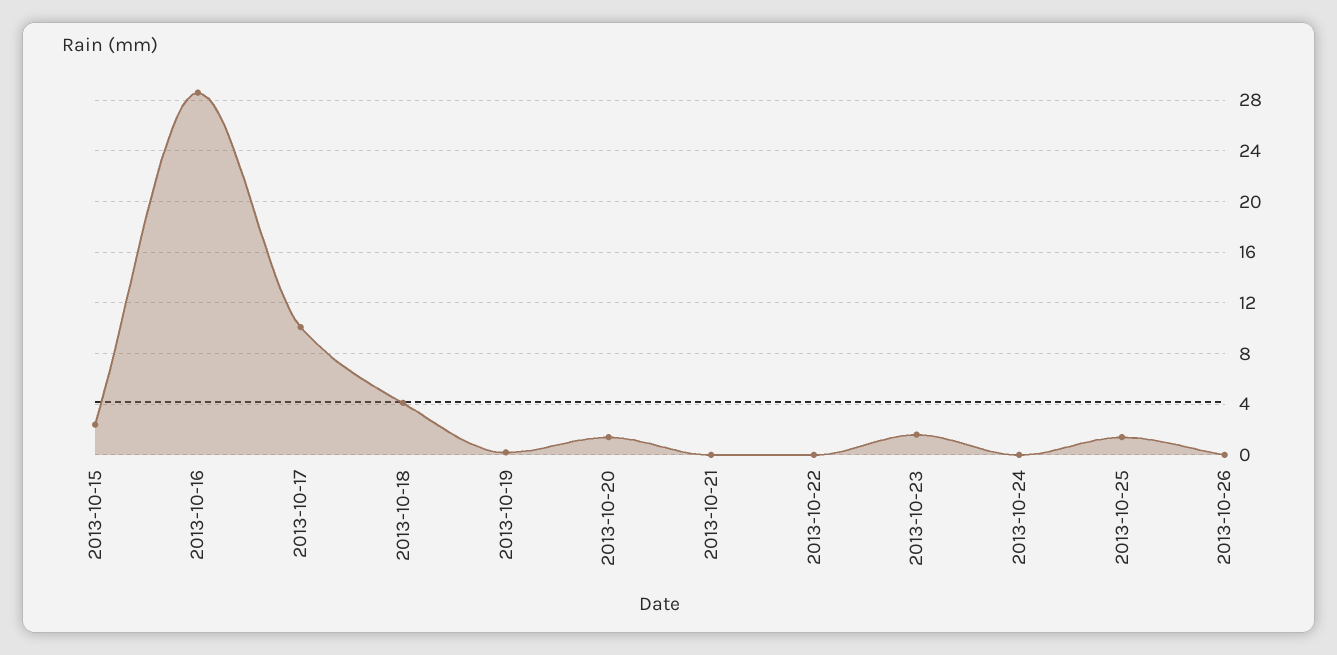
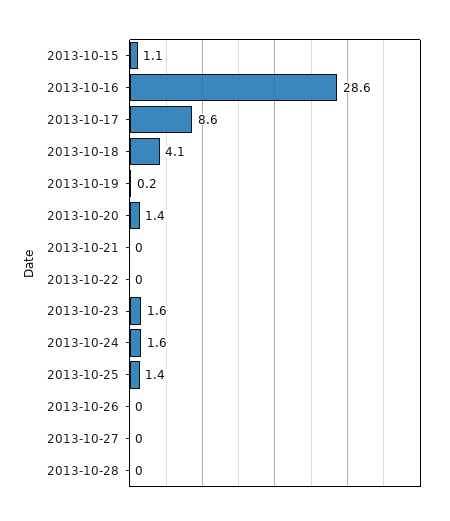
2013-10-15: 2.5 -> 1.1
2013-10-17: 10 -> 8.6
2013-10-24: 0 -> 1.6
2013-10-27: none -> 0
2013-10-28: none -> 0

